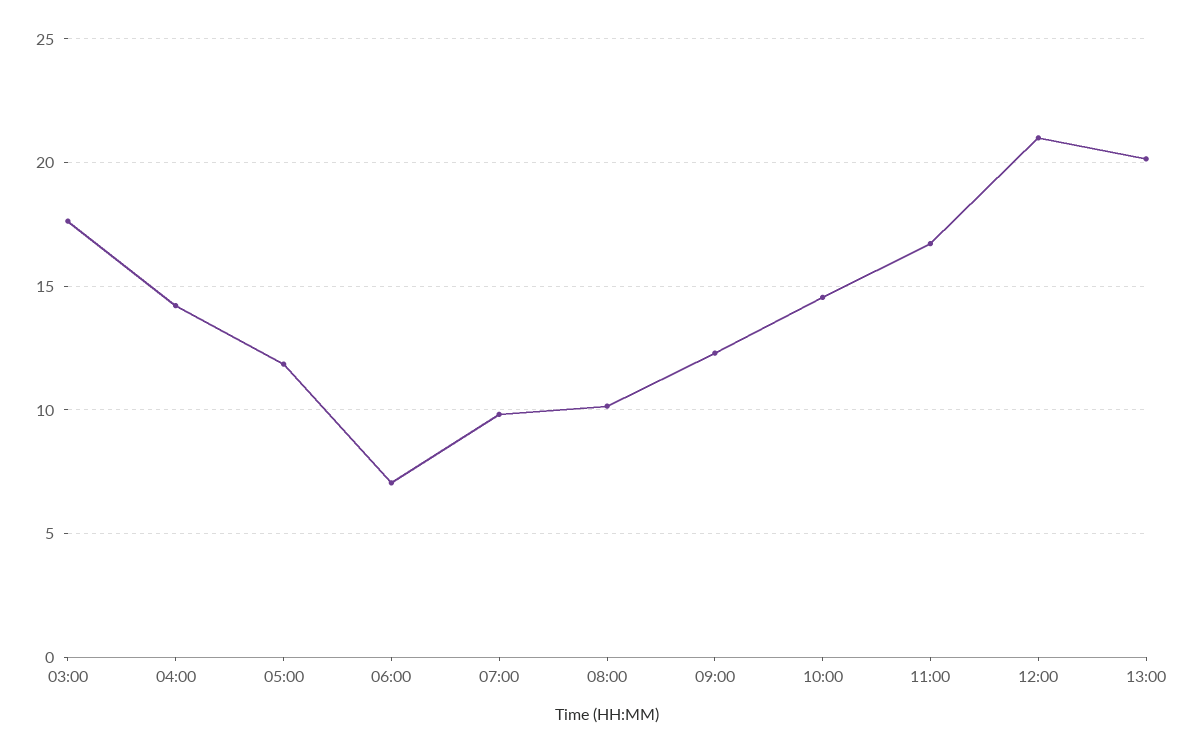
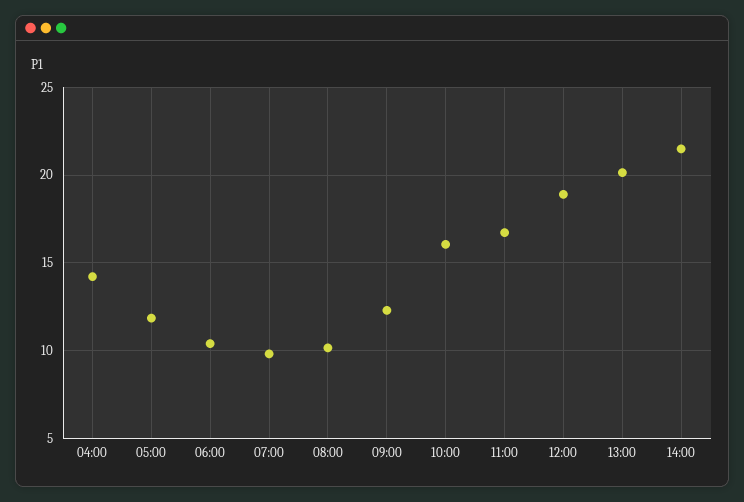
03:00: 17.5 -> none
06:00: 7 -> 10.5
10:00: 14.5 -> 16
12:00: 21 -> 19
14:00: none -> 21.5

